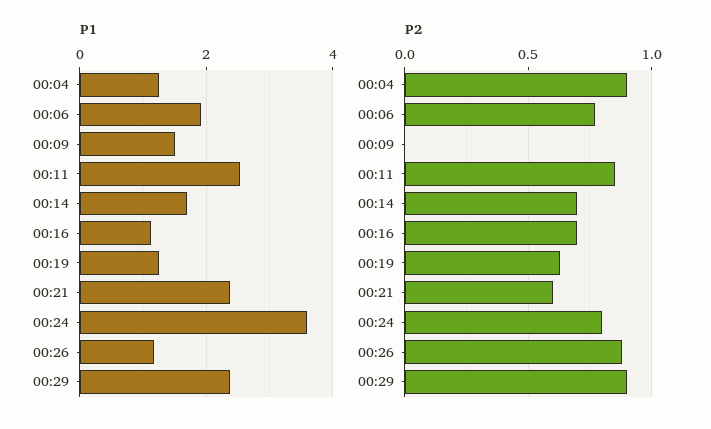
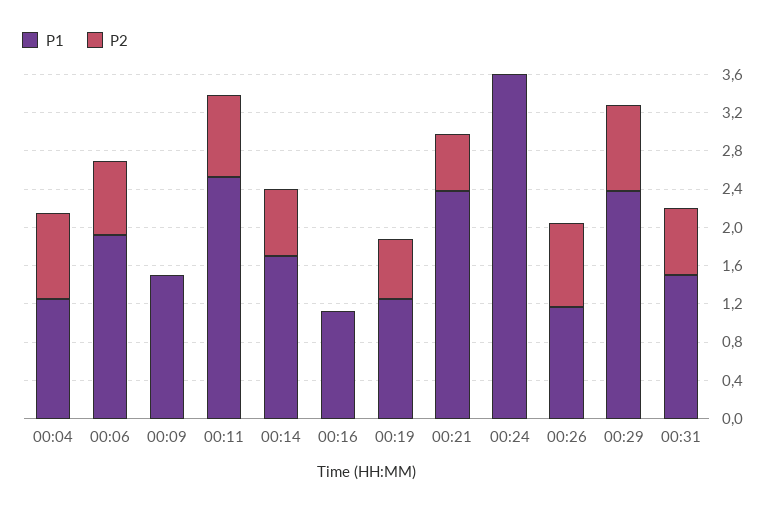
P2, 00:16: 0.7 -> 0
P2, 00:24: 0.8 -> 0
P1, 00:31: none -> 1.5
P2, 00:31: none -> 0.7

